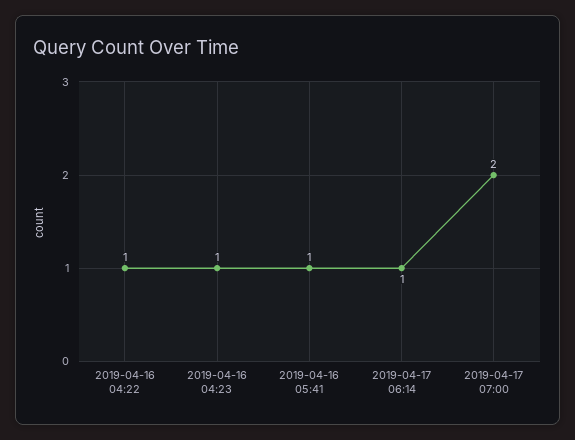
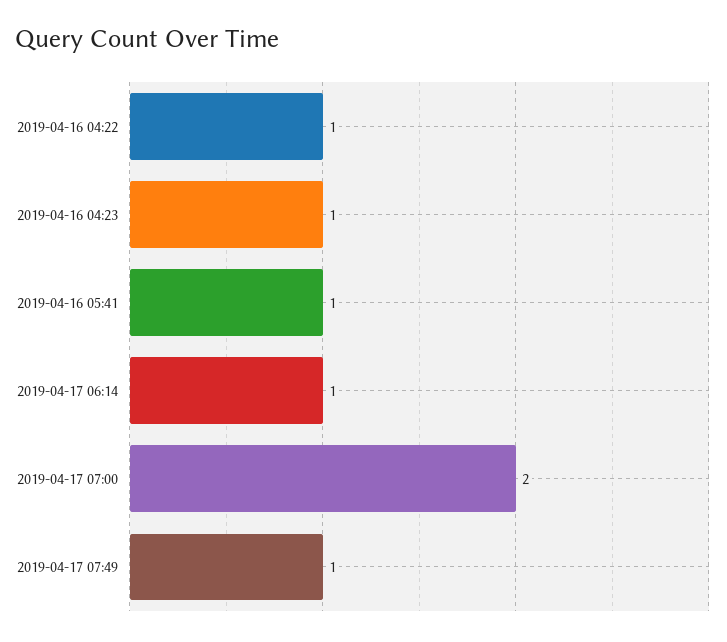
2019-04-17 07:49: none -> 1

